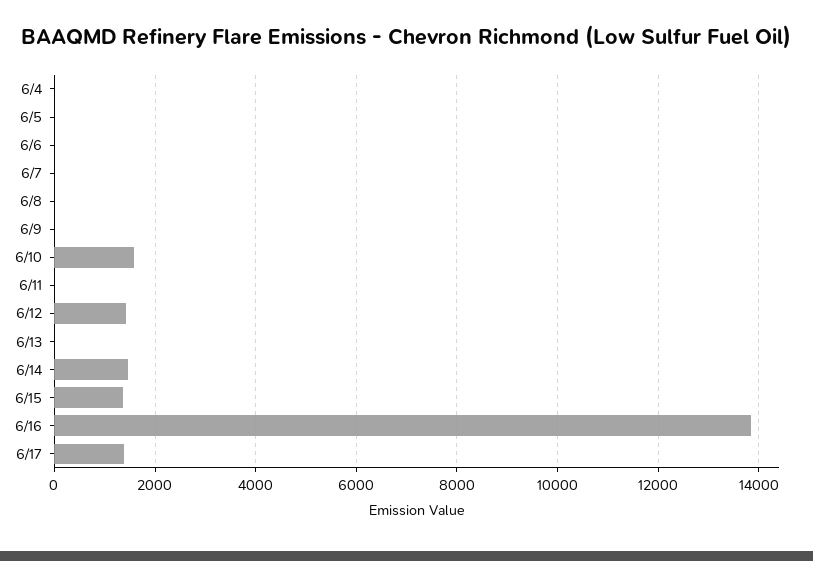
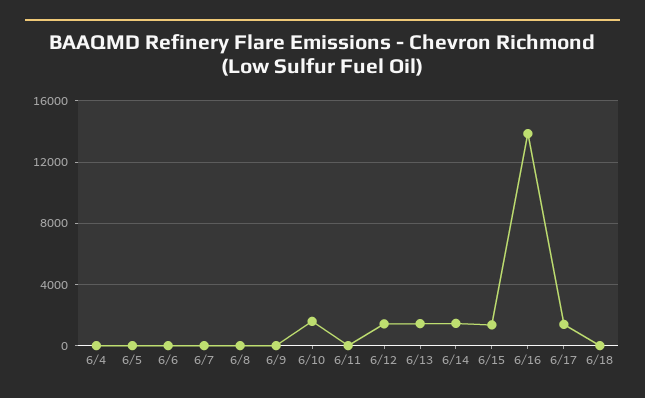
6/13: 0 -> 1500
6/18: none -> 0

